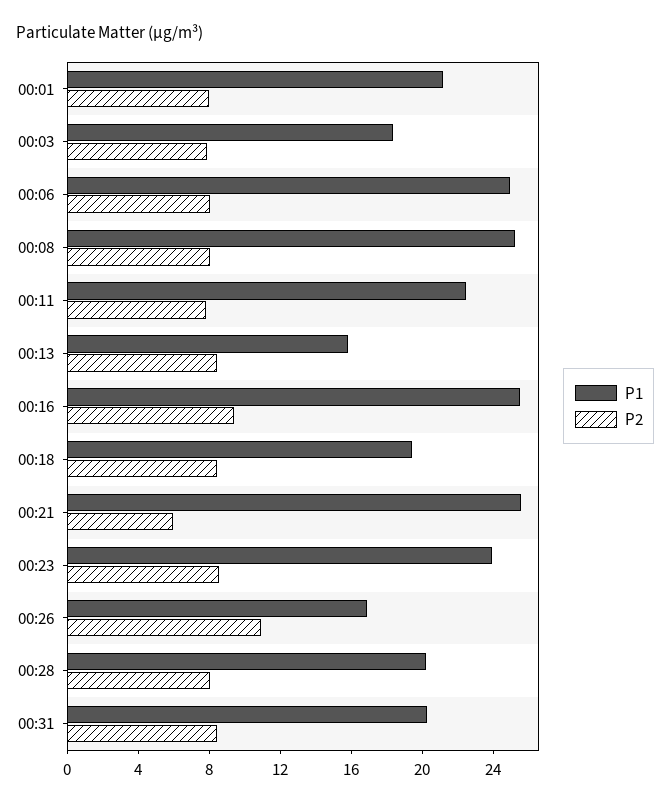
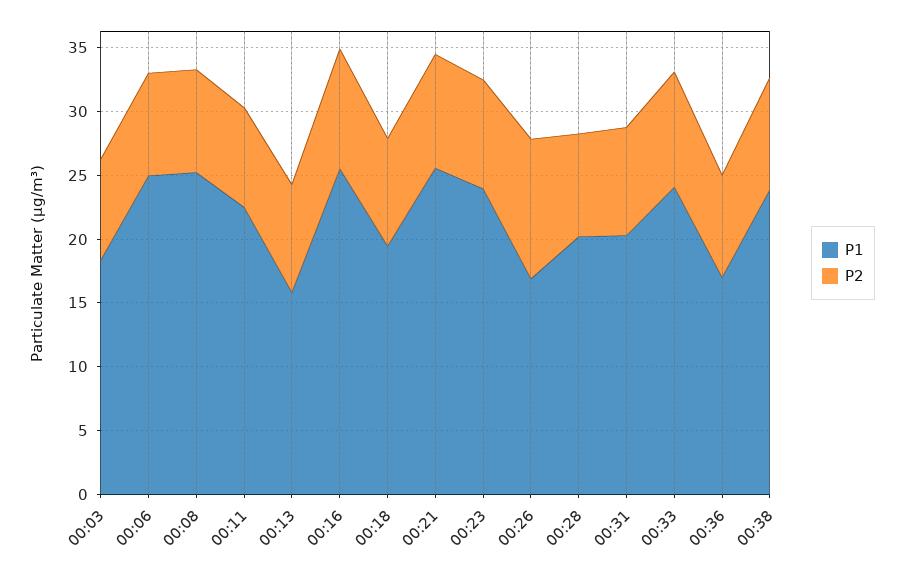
P1, 00:01: 21 -> none
P2, 00:01: 8 -> none
P2, 00:21: 6 -> 9
P1, 00:33: none -> 24
P2, 00:33: none -> 9
P1, 00:36: none -> 17
P2, 00:36: none -> 8
P1, 00:38: none -> 24
P2, 00:38: none -> 9

